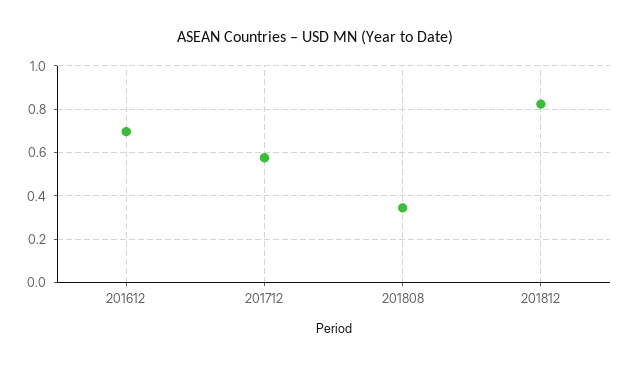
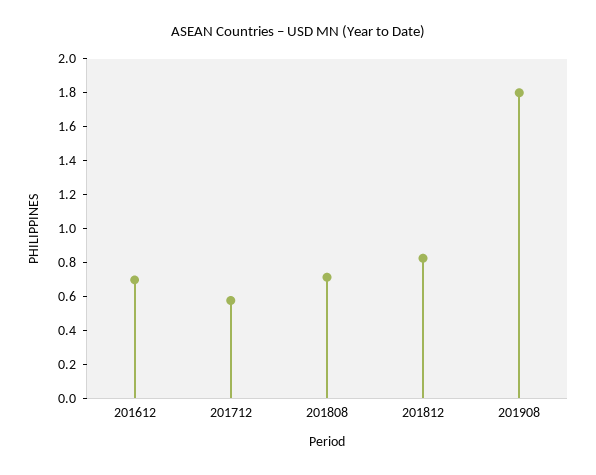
201808: 0.35 -> 0.7
201908: none -> 1.8

